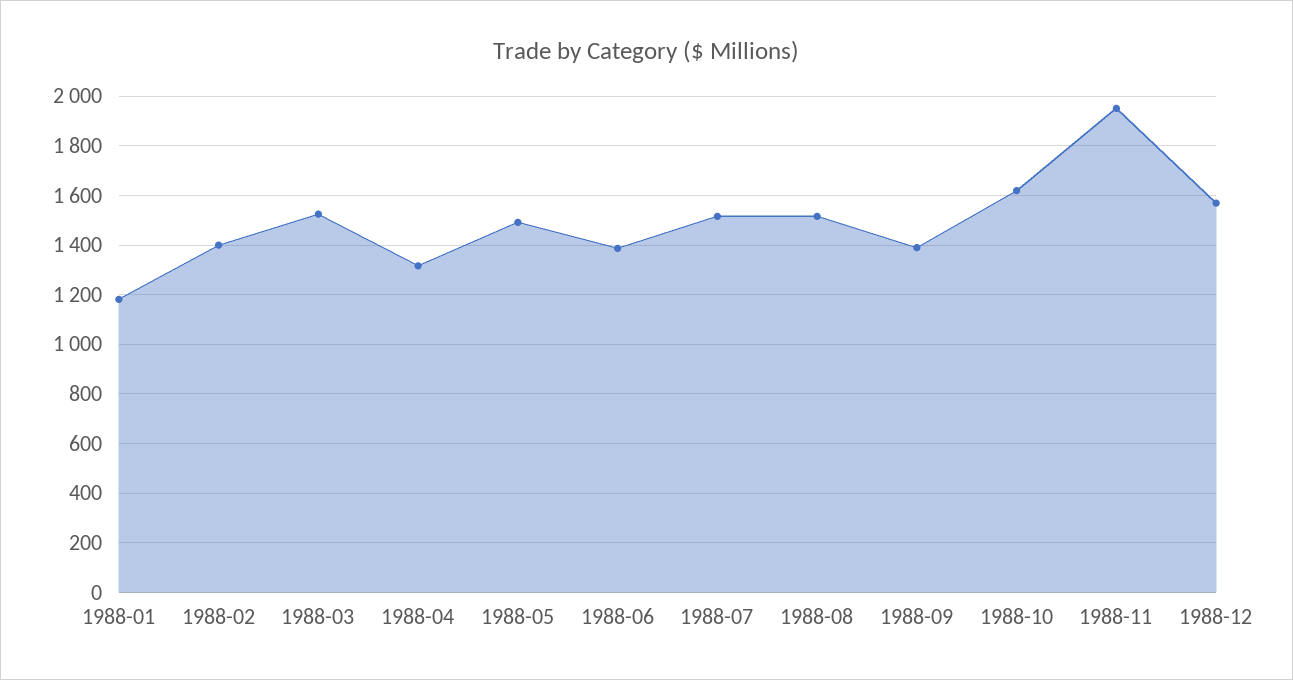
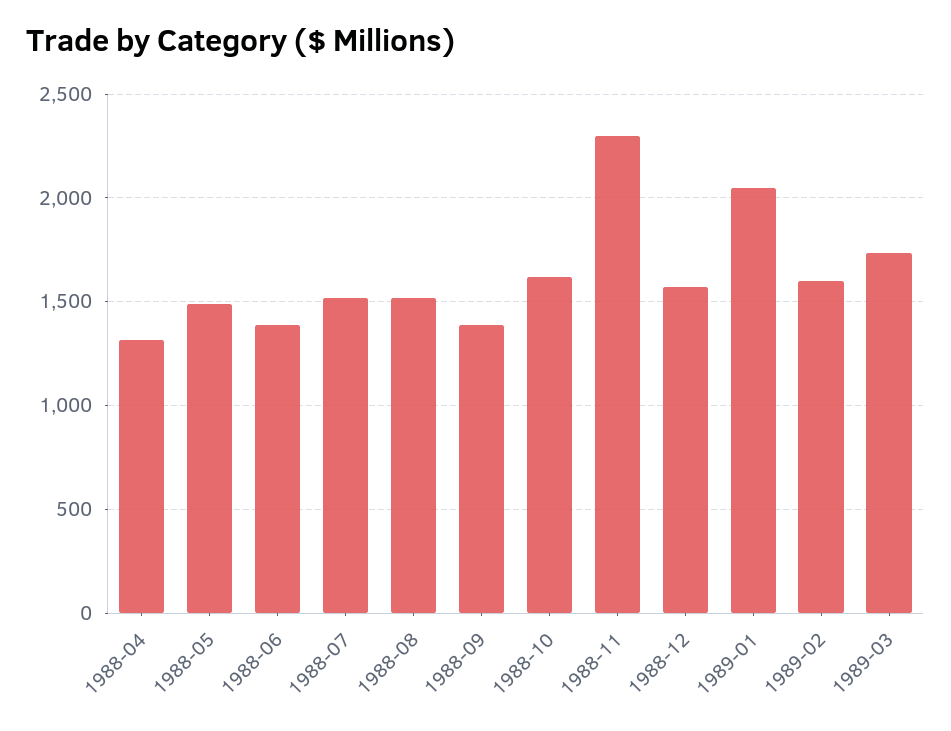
1988-01: 1175 -> none
1988-02: 1400 -> none
1988-03: 1525 -> none
1988-11: 1950 -> 2300
1989-01: none -> 2050
1989-02: none -> 1600
1989-03: none -> 1750

